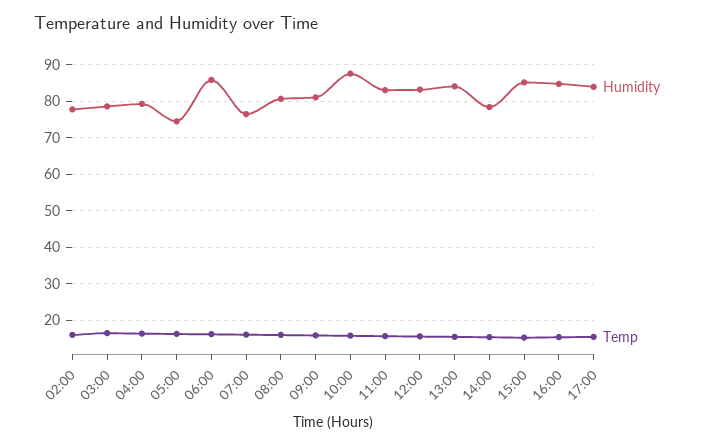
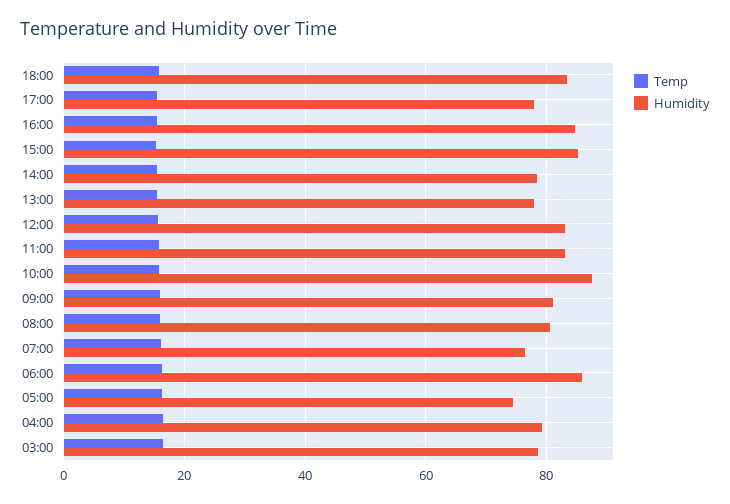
Humidity, 02:00: 78 -> none
Temp, 02:00: 16 -> none
Humidity, 13:00: 84 -> 78
Humidity, 17:00: 84 -> 78
Temp, 18:00: none -> 16
Humidity, 18:00: none -> 84

